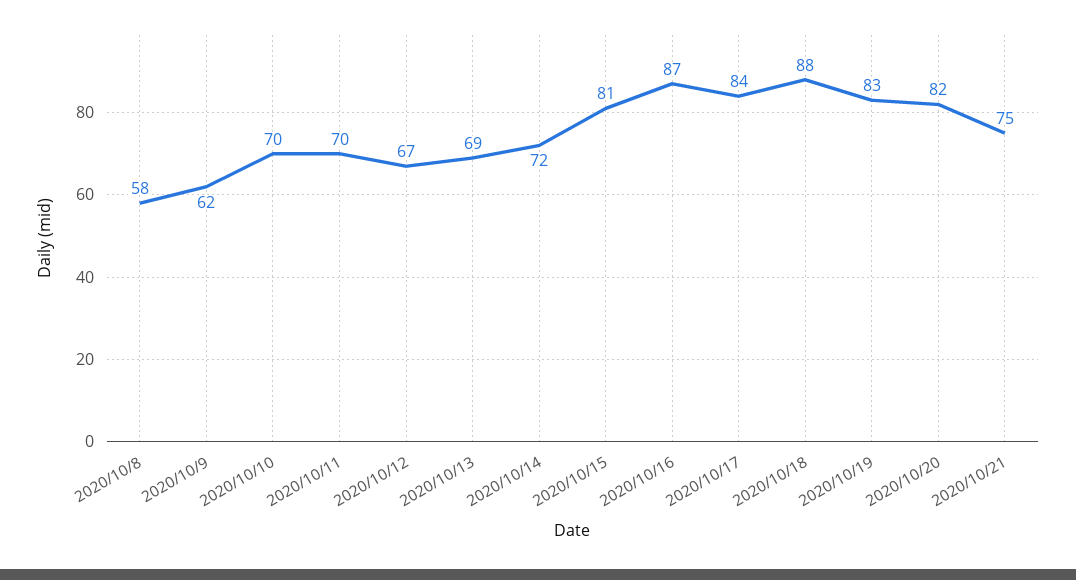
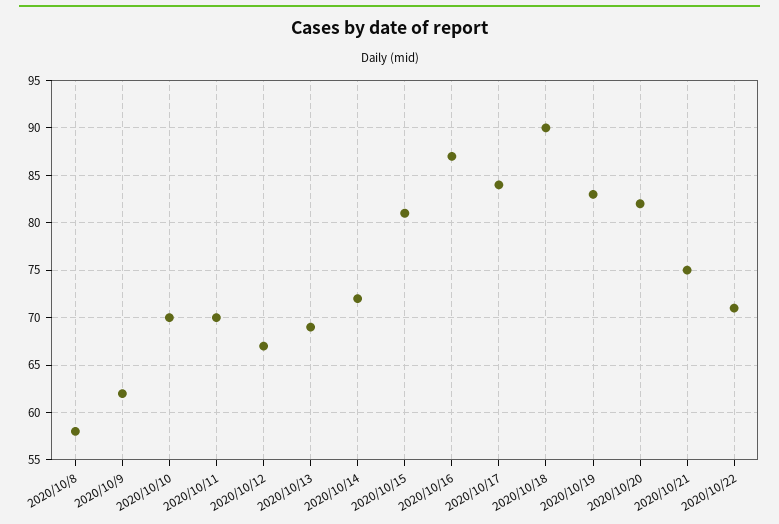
2020/10/18: 88 -> 90
2020/10/22: none -> 71

